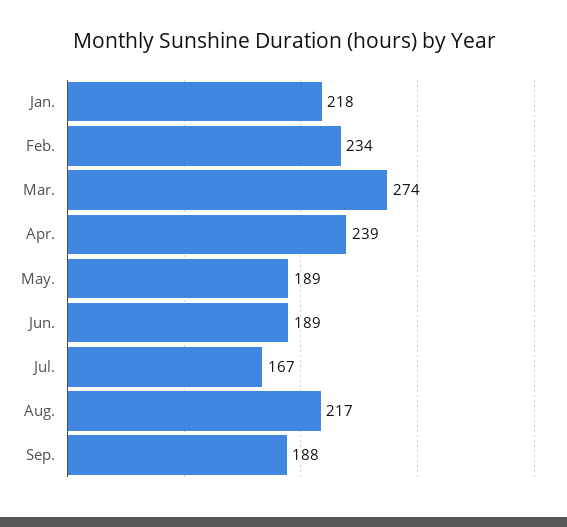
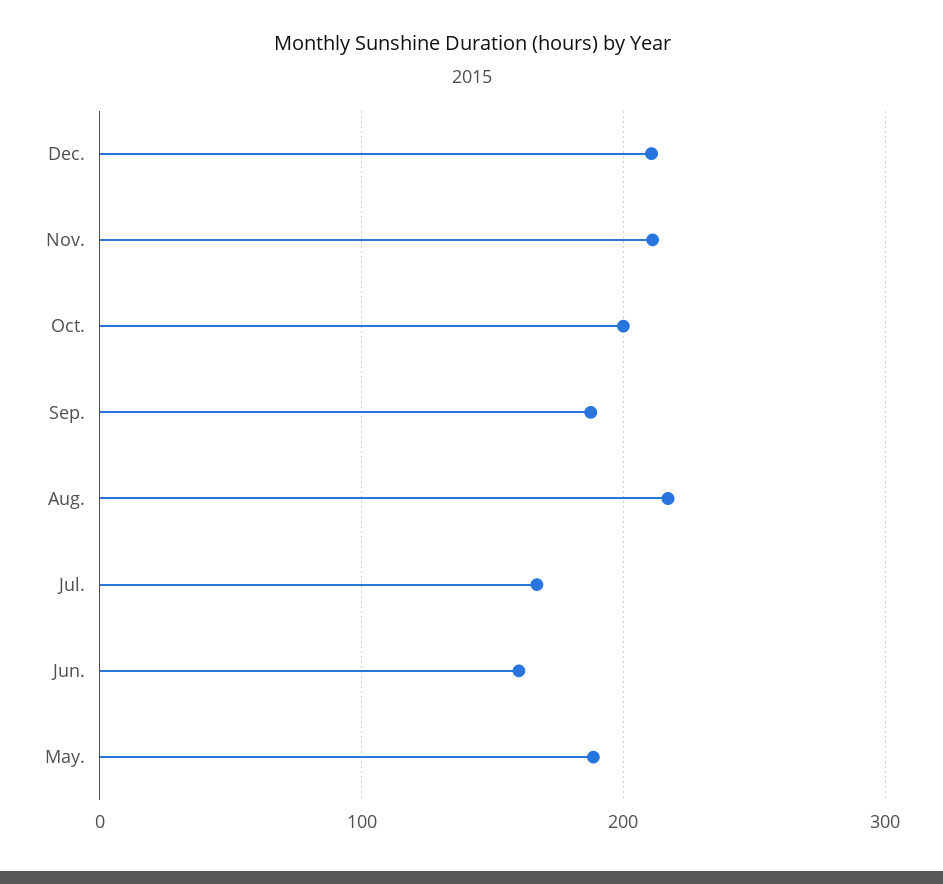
Jan.: 218 -> none
Feb.: 234 -> none
Mar.: 274 -> none
Apr.: 239 -> none
Jun.: 189 -> 160
Dec.: none -> 210
Nov.: none -> 210
Oct.: none -> 200

